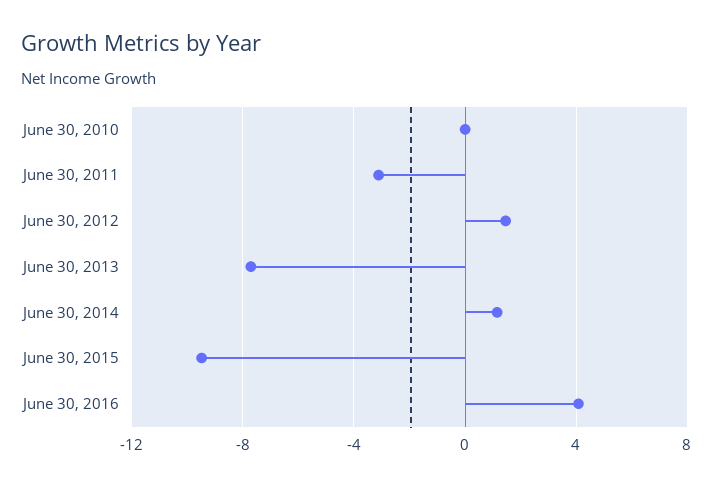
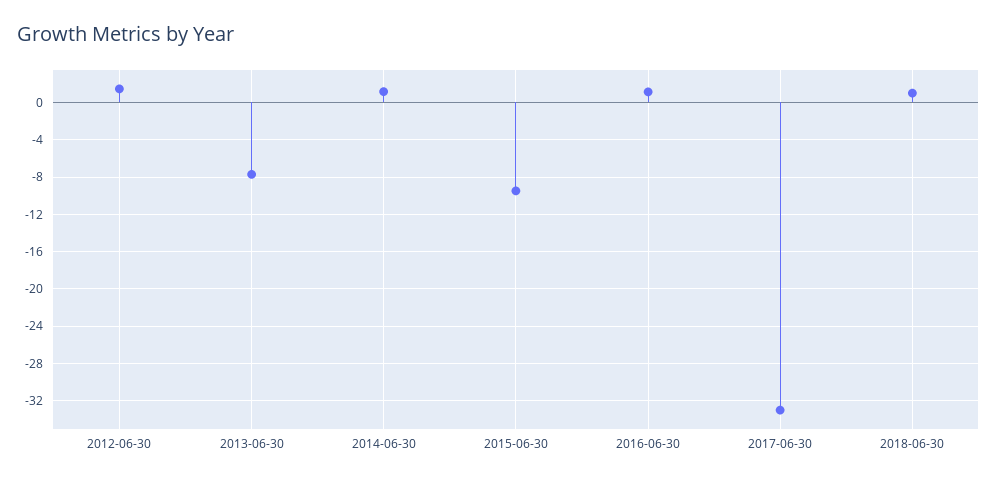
June 30, 2010: 0 -> none
June 30, 2011: -3 -> none
June 30, 2016: 4 -> 1
2017-06-30: none -> -33
2018-06-30: none -> 1

